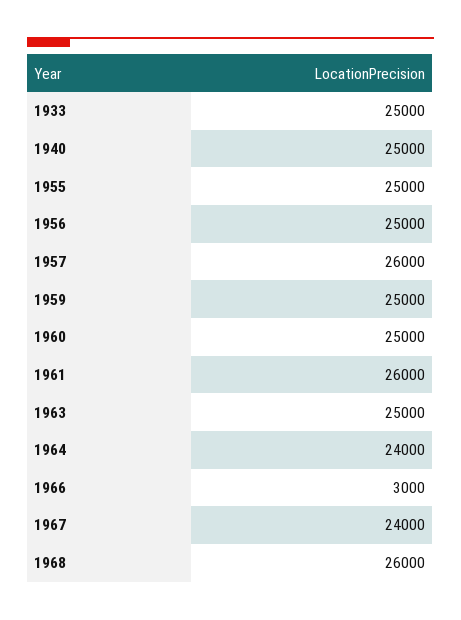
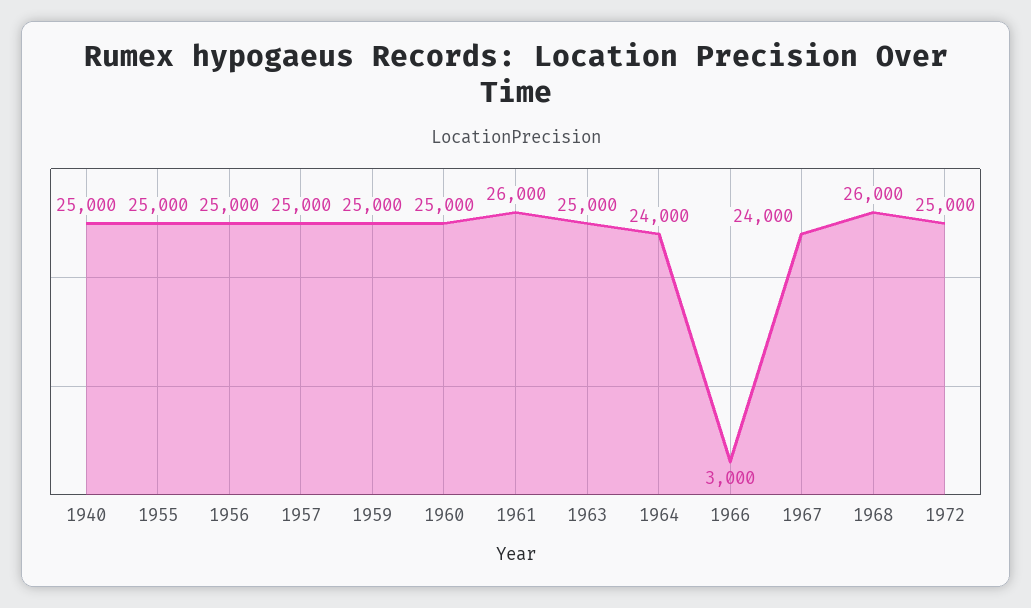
1933: 25000 -> none
1957: 26000 -> 25000
1972: none -> 25000

